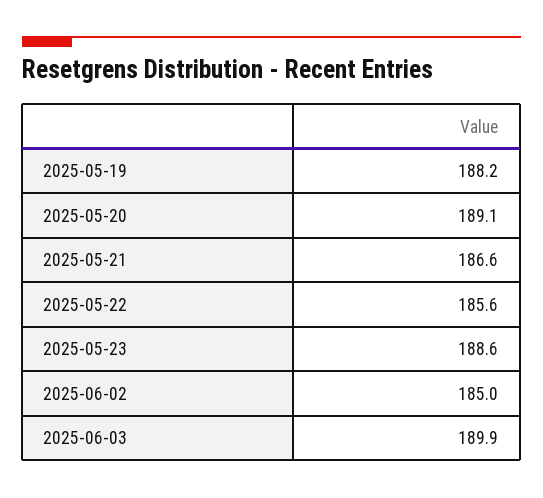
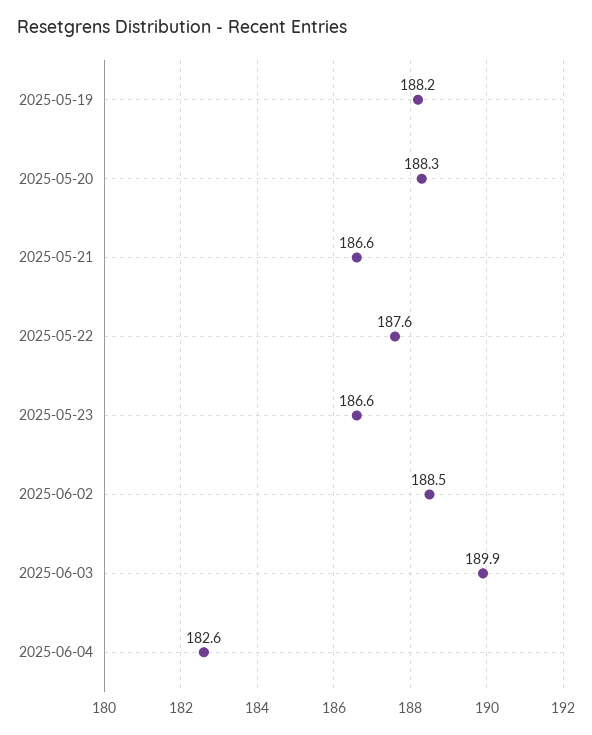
2025-05-20: 189.1 -> 188.3
2025-05-22: 185.6 -> 187.6
2025-05-23: 188.6 -> 186.6
2025-06-02: 185 -> 188.5
2025-06-04: none -> 182.6

